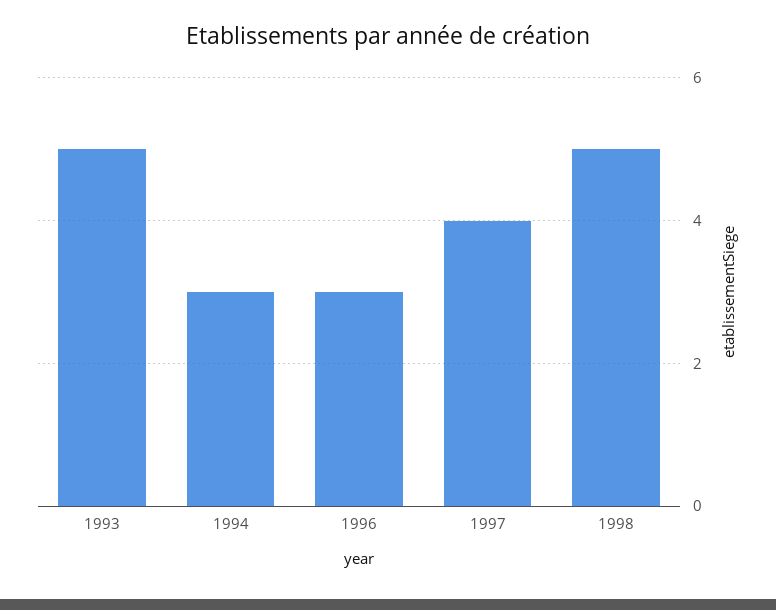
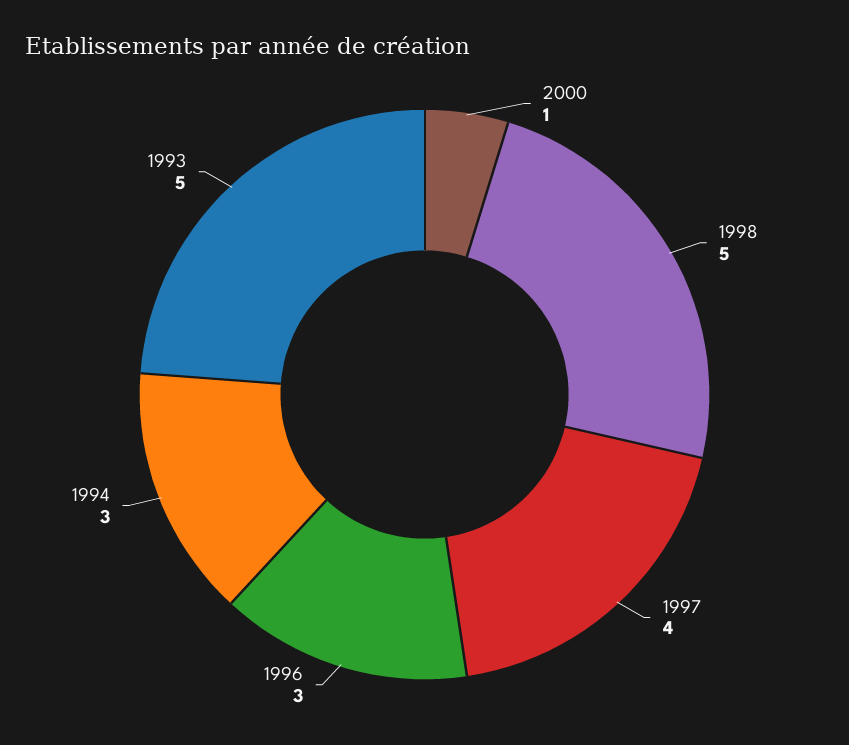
2000: none -> 1

